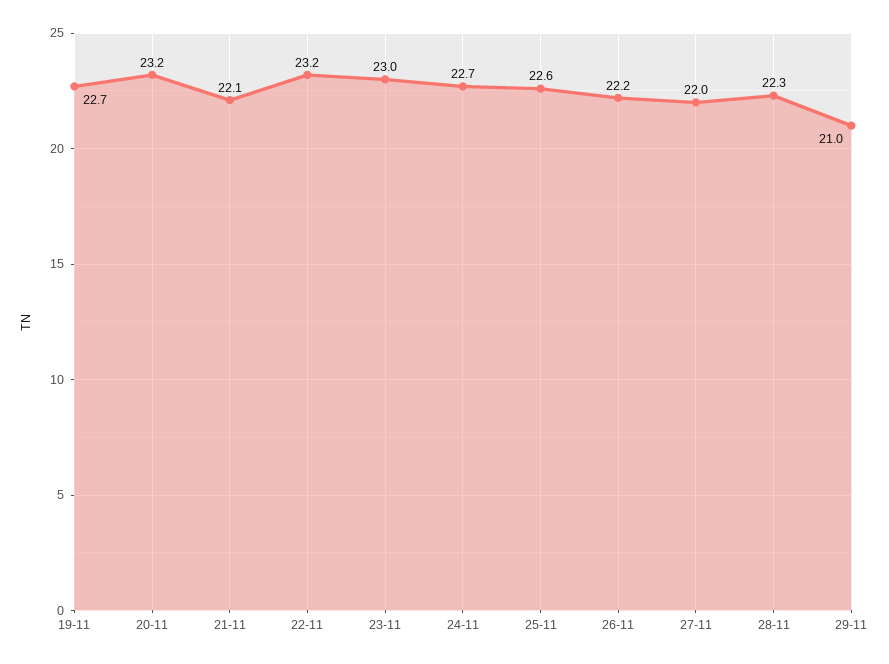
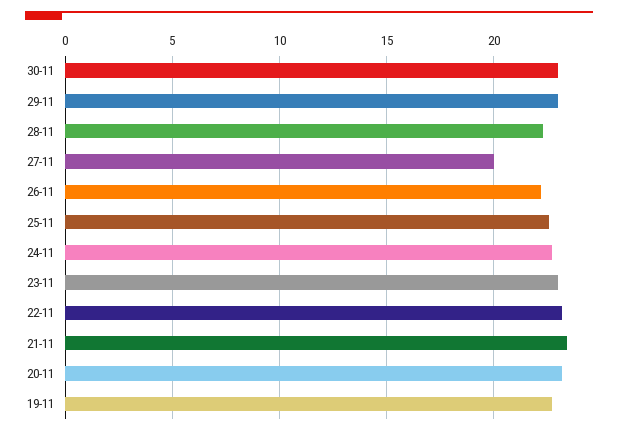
21-11: 22.1 -> 23.5
27-11: 22 -> 20
29-11: 21 -> 23
30-11: none -> 23

